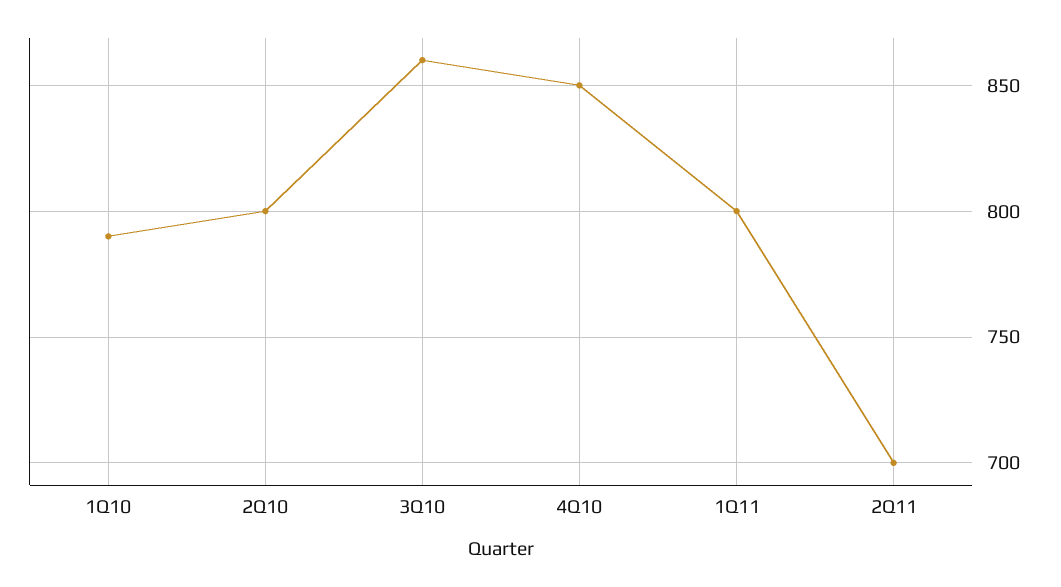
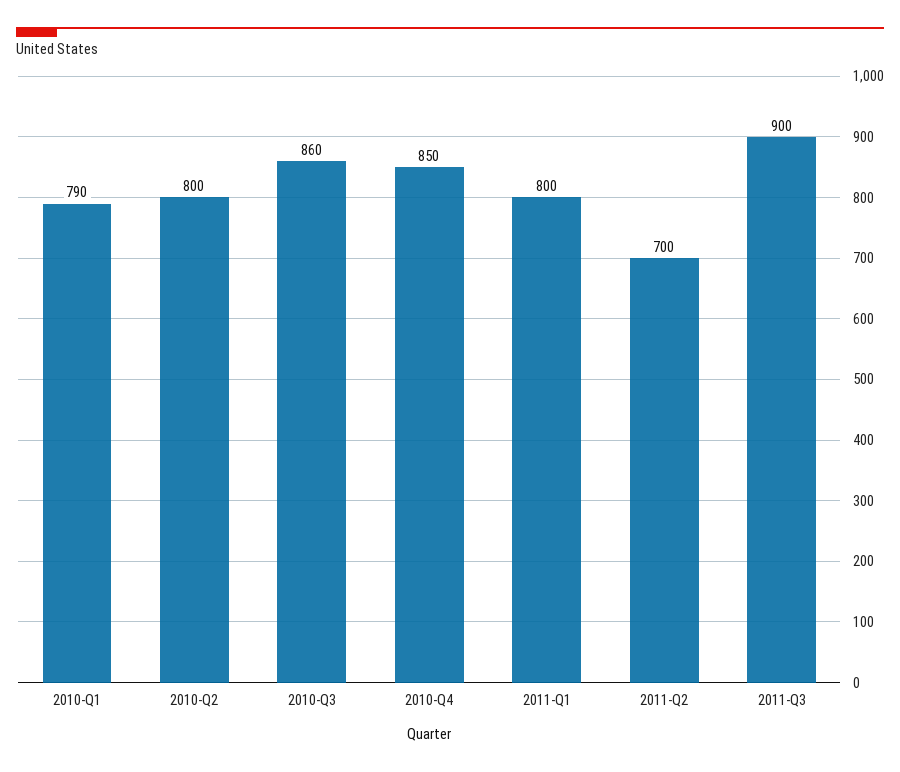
2011-Q3: none -> 900

